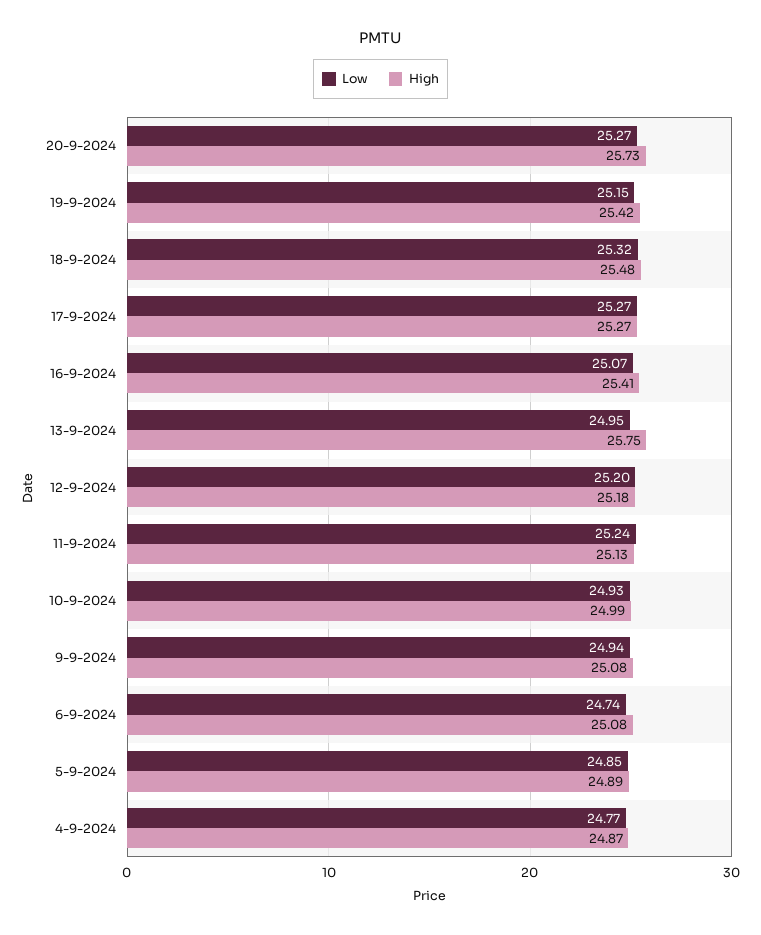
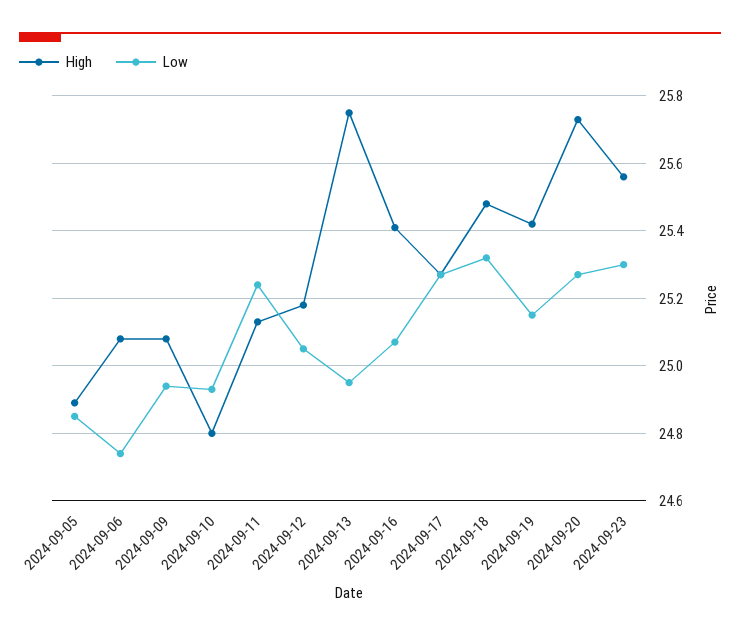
Low, 12-9-2024: 25.2 -> 25.05
High, 10-9-2024: 24.99 -> 24.8
Low, 4-9-2024: 24.77 -> none
High, 4-9-2024: 24.87 -> none
High, 2024-09-23: none -> 25.55
Low, 2024-09-23: none -> 25.3

